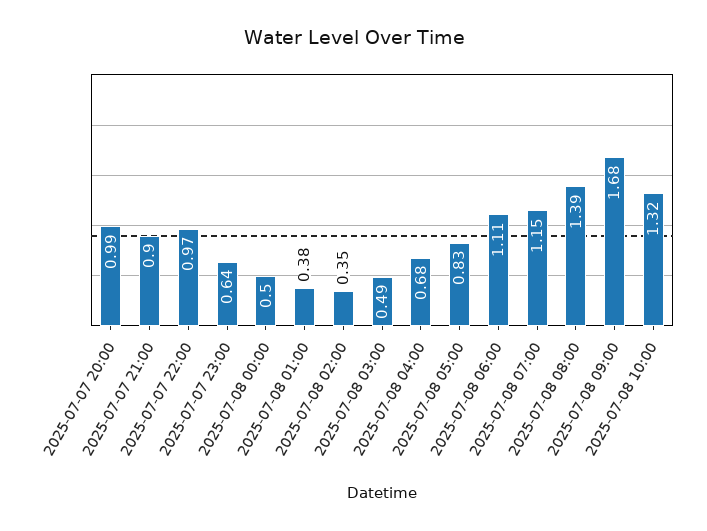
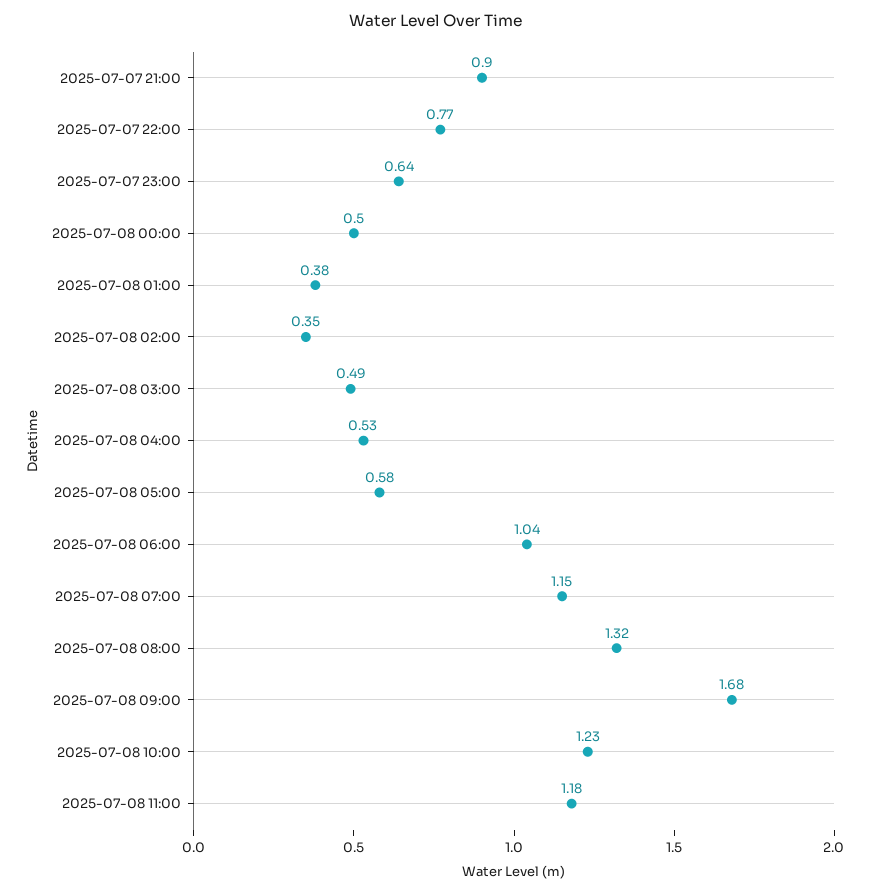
2025-07-07 20:00: 0.99 -> none
2025-07-07 22:00: 0.97 -> 0.77
2025-07-08 04:00: 0.68 -> 0.53
2025-07-08 05:00: 0.83 -> 0.58
2025-07-08 06:00: 1.11 -> 1.04
2025-07-08 08:00: 1.39 -> 1.32
2025-07-08 10:00: 1.32 -> 1.23
2025-07-08 11:00: none -> 1.18

